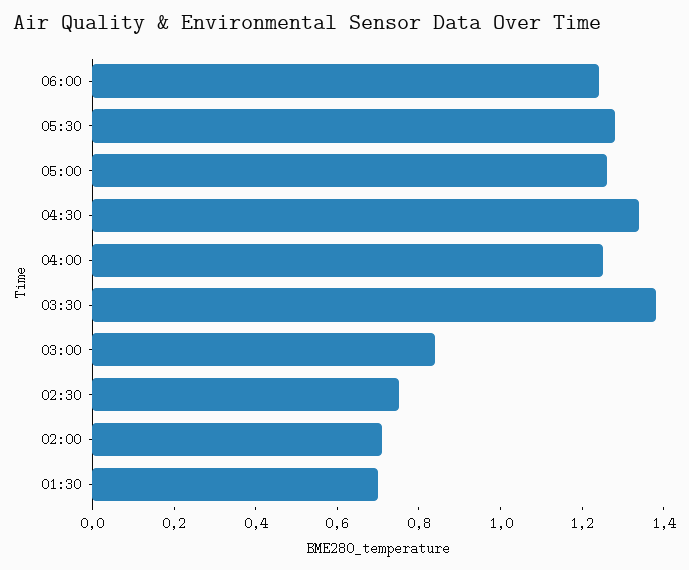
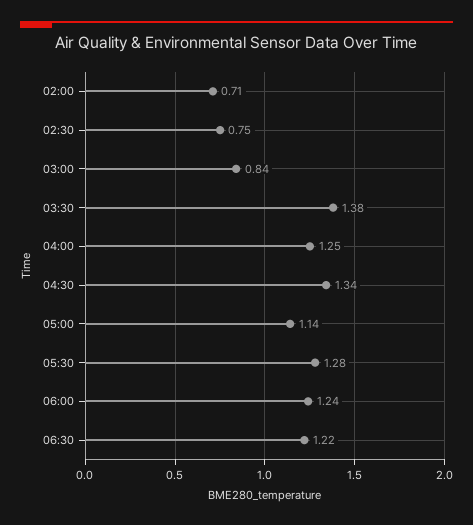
05:00: 1.25 -> 1.14
01:30: 0.7 -> none
06:30: none -> 1.22

